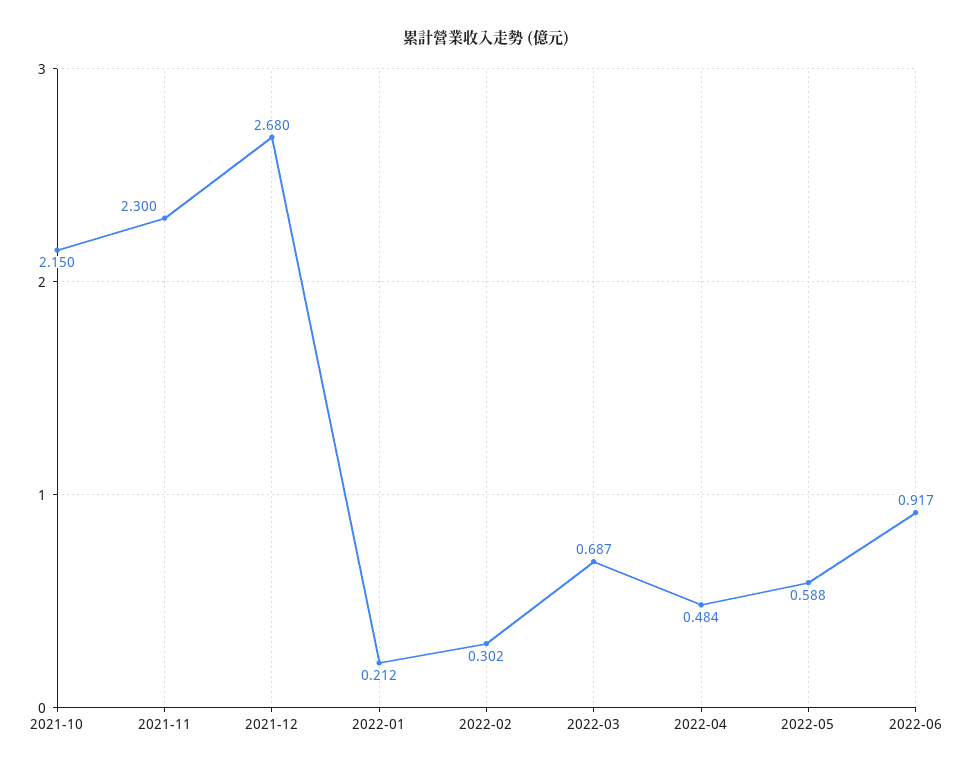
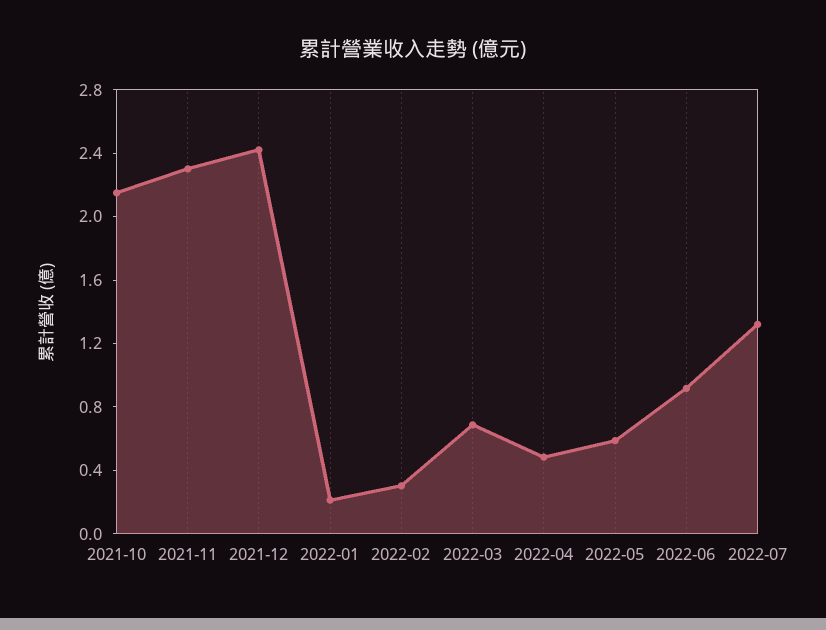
2021-12: 2.68 -> 2.4
2022-07: none -> 1.3

